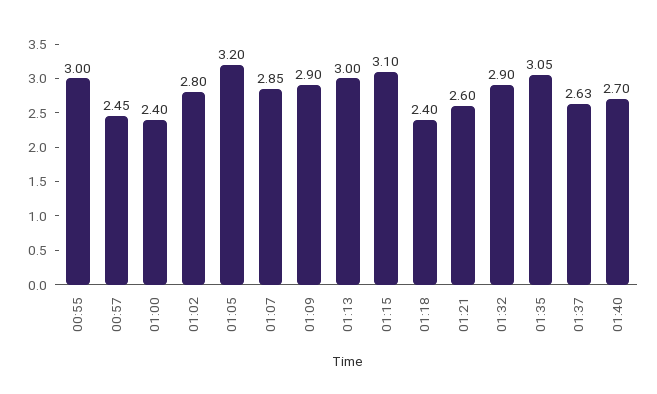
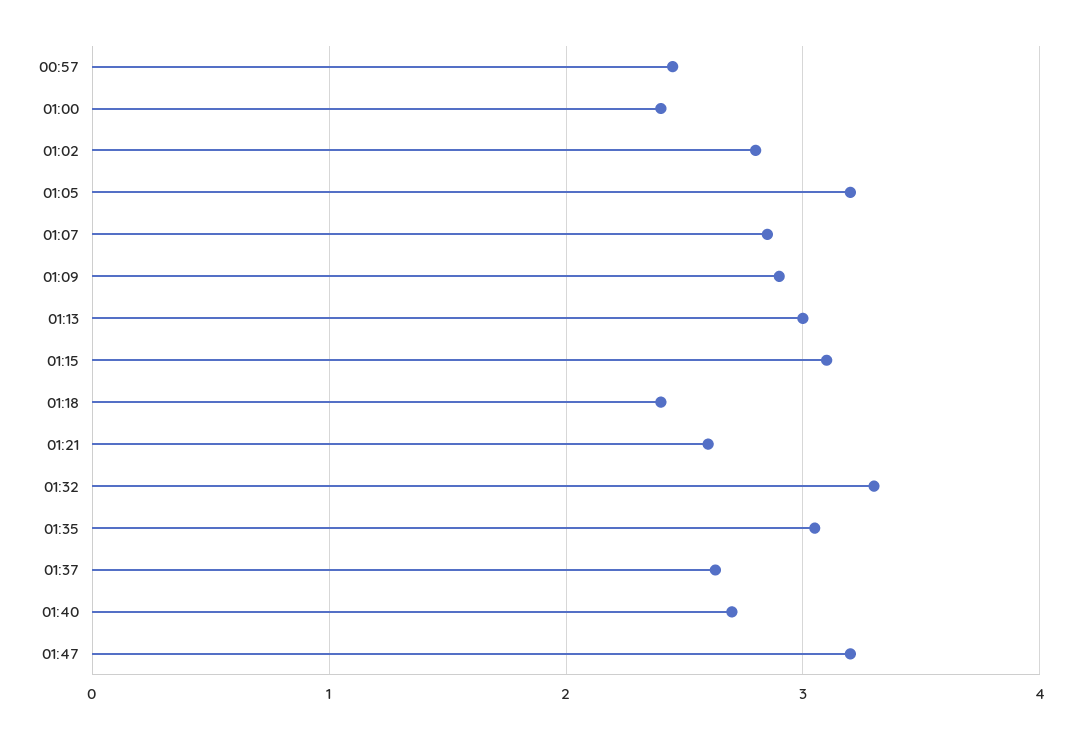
00:55: 3 -> none
01:32: 2.9 -> 3.3
01:47: none -> 3.2

